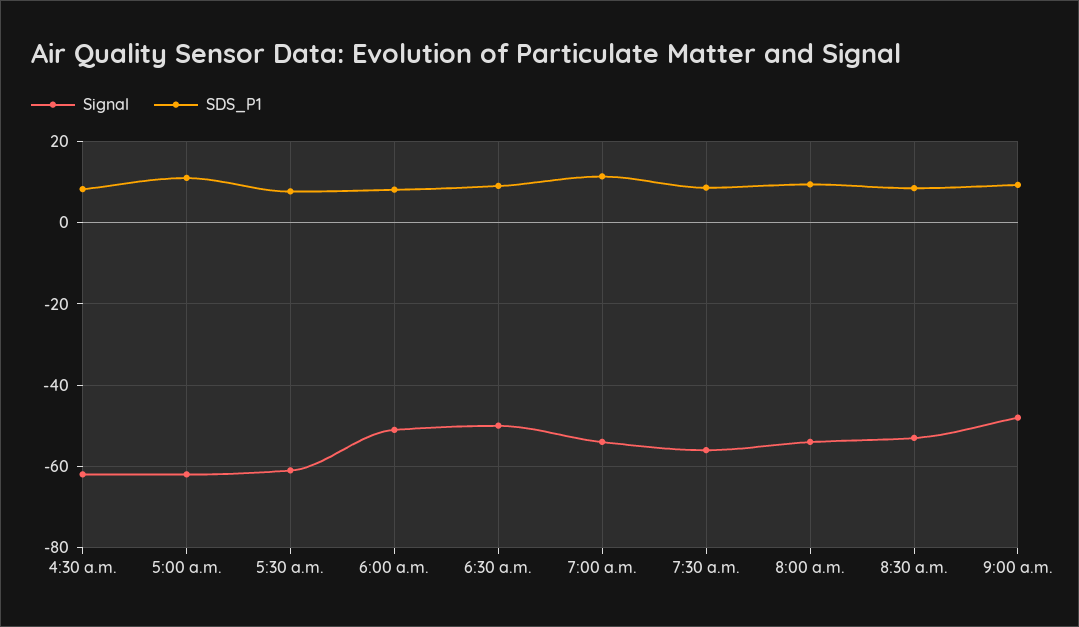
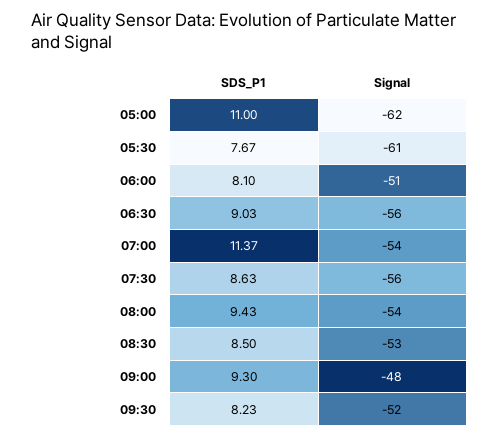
Signal, 4:30 a.m.: -62 -> none
SDS_P1, 4:30 a.m.: 8 -> none
Signal, 6:30 a.m.: -50 -> -56
SDS_P1, 09:30: none -> 8.23
Signal, 09:30: none -> -52

